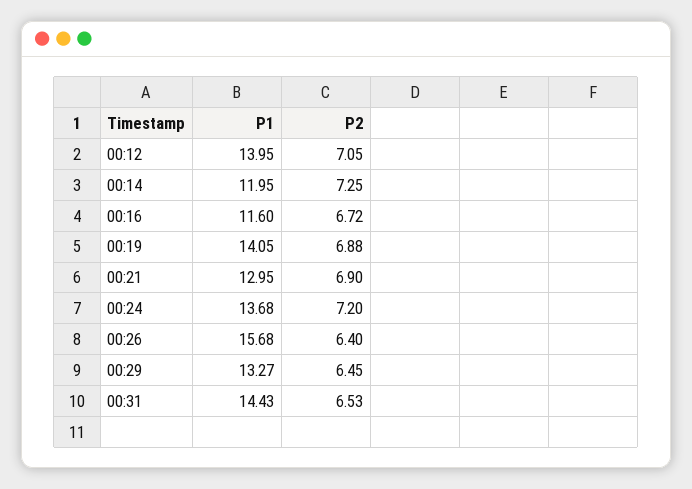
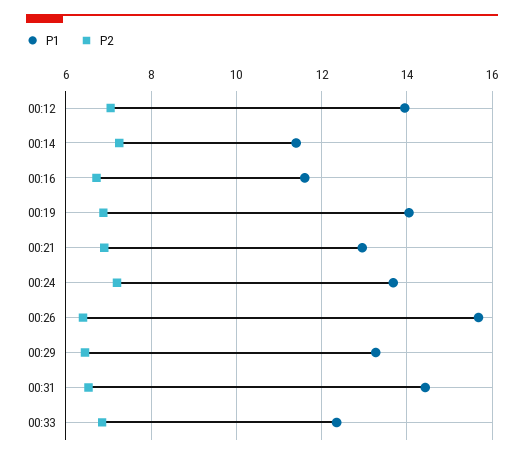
P1, 00:14: 11.95 -> 11.4
P1, 00:33: none -> 12.4
P2, 00:33: none -> 6.8

